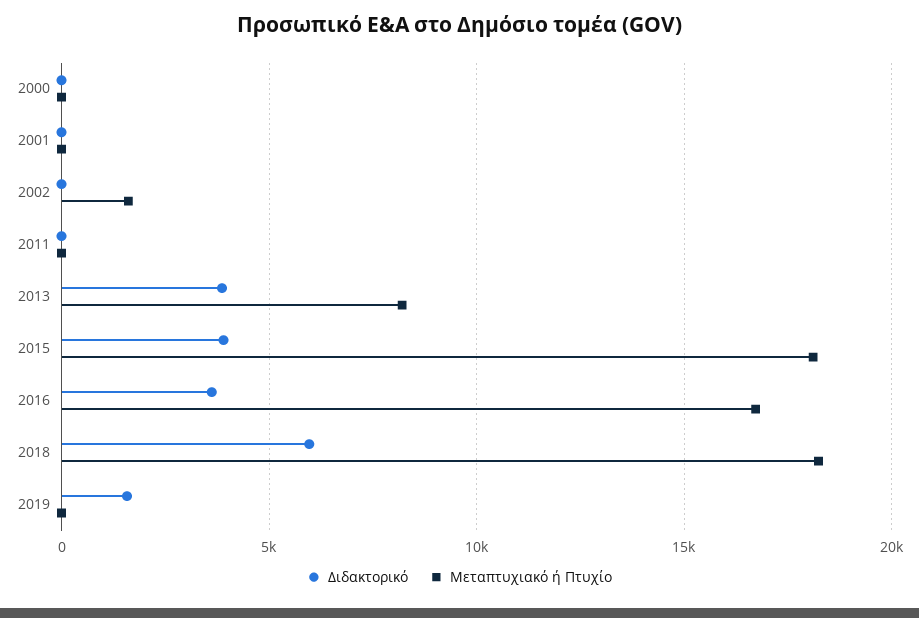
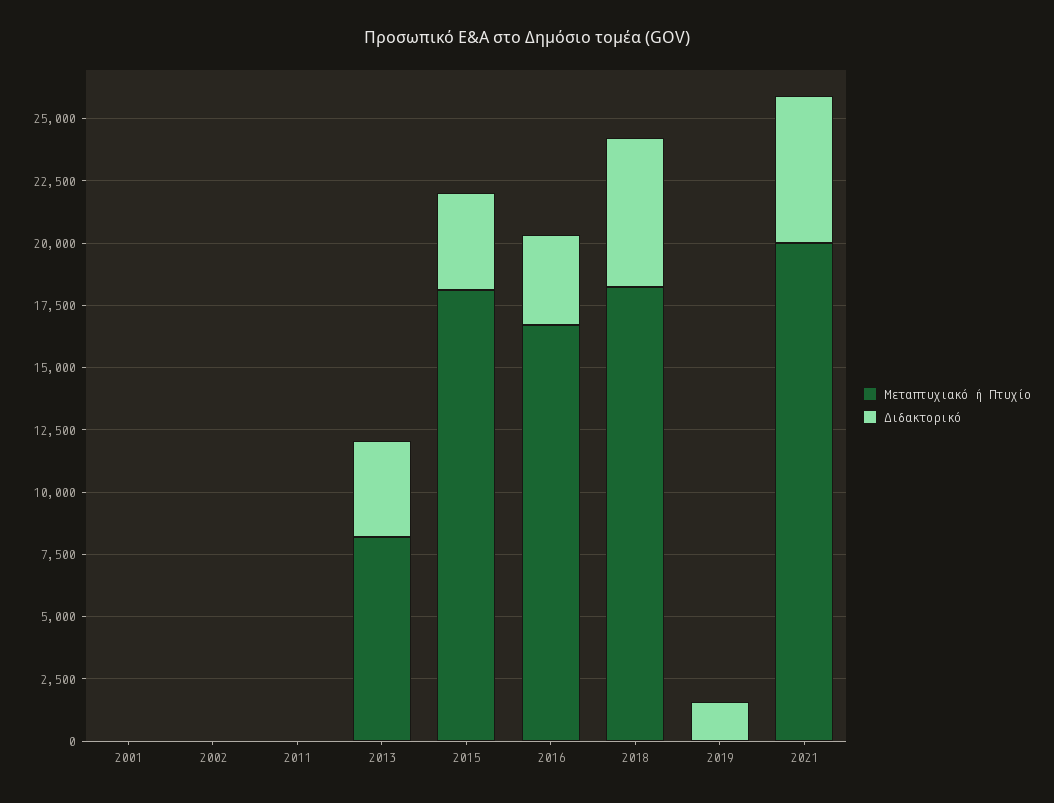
Διδακτορικό, 2000: 0 -> none
Μεταπτυχιακό ή Πτυχίο, 2000: 0 -> none
Μεταπτυχιακό ή Πτυχίο, 2002: 1500 -> 0
Μεταπτυχιακό ή Πτυχίο, 2021: none -> 20000
Διδακτορικό, 2021: none -> 6000

